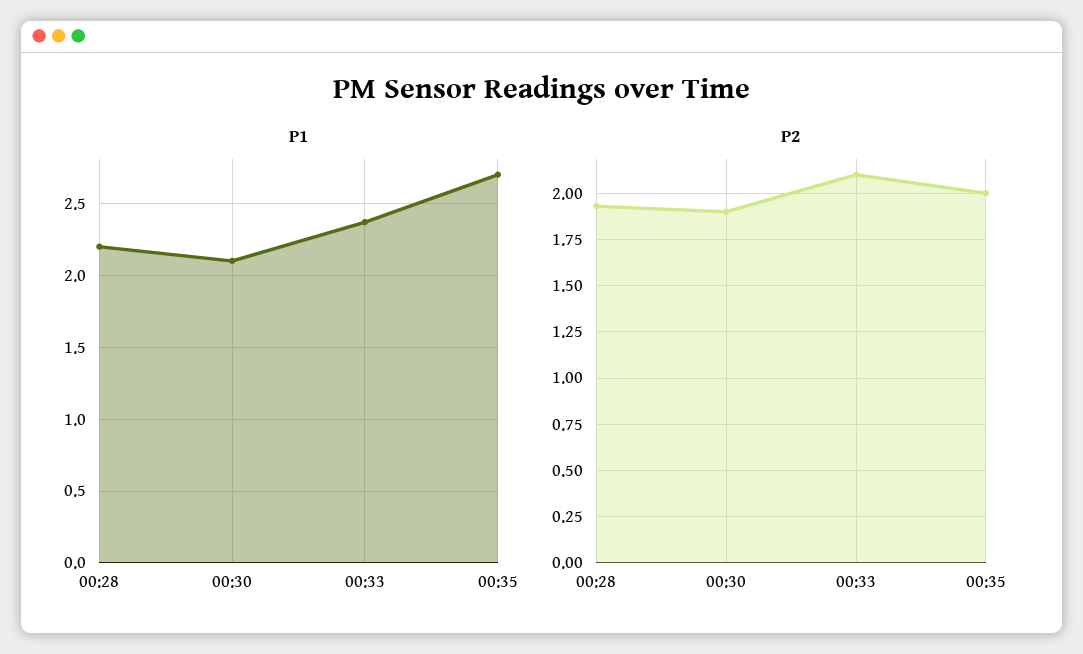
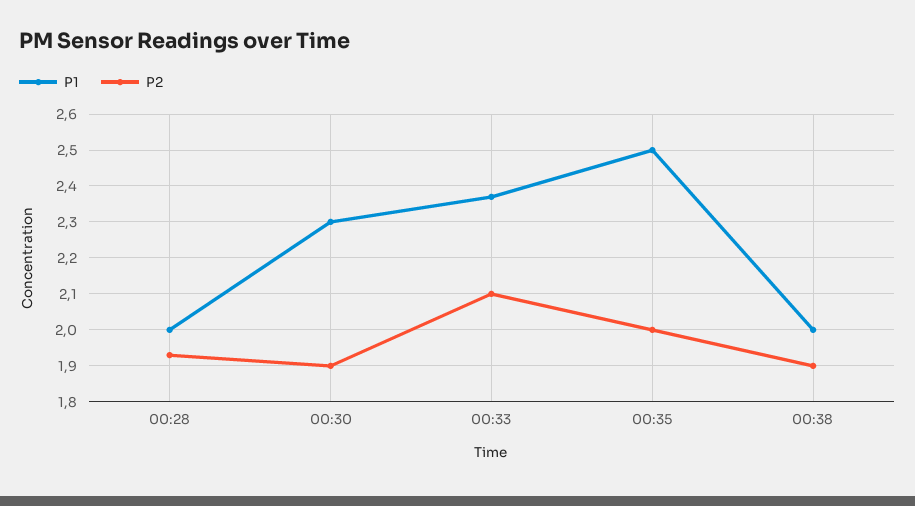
P1, 00:28: 2.2 -> 2
P1, 00:30: 2.1 -> 2.3
P1, 00:35: 2.7 -> 2.5
P1, 00:38: none -> 2
P2, 00:38: none -> 1.9

